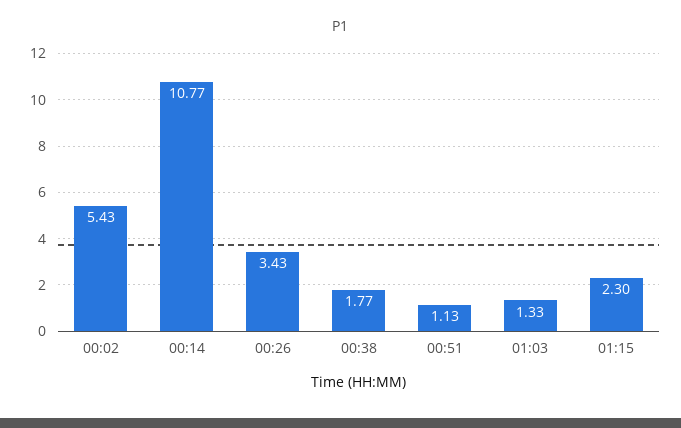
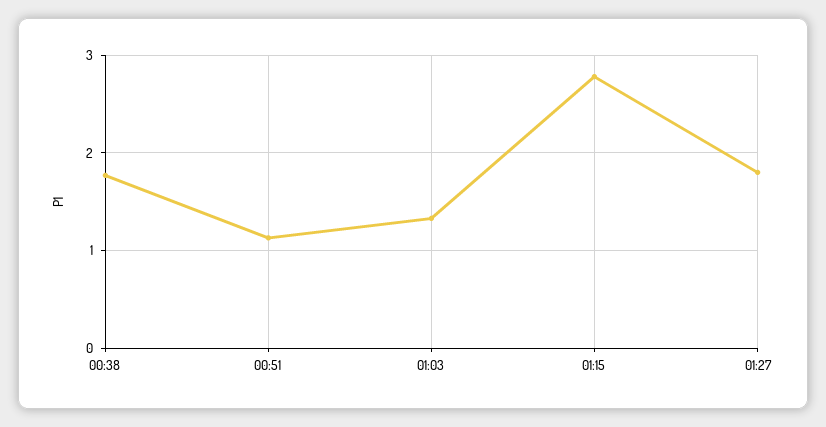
00:02: 5.43 -> none
00:14: 10.77 -> none
00:26: 3.43 -> none
01:15: 2.3 -> 2.8
01:27: none -> 1.8

